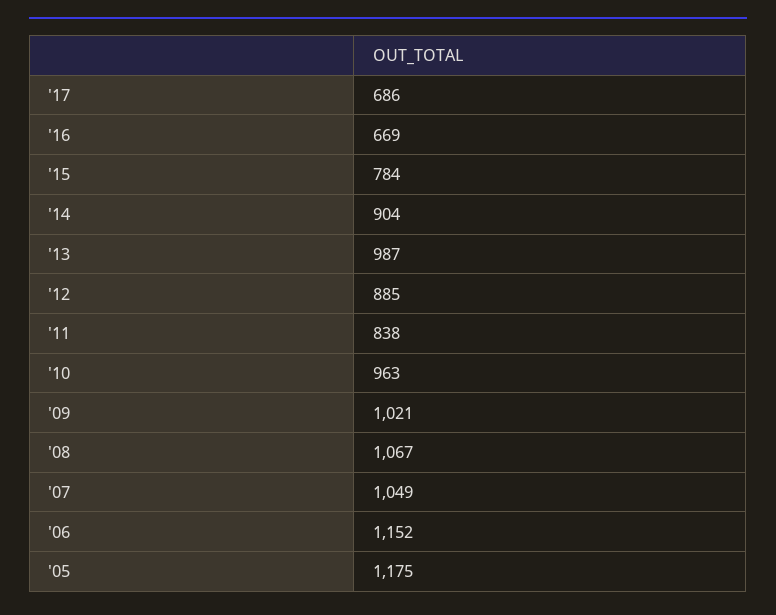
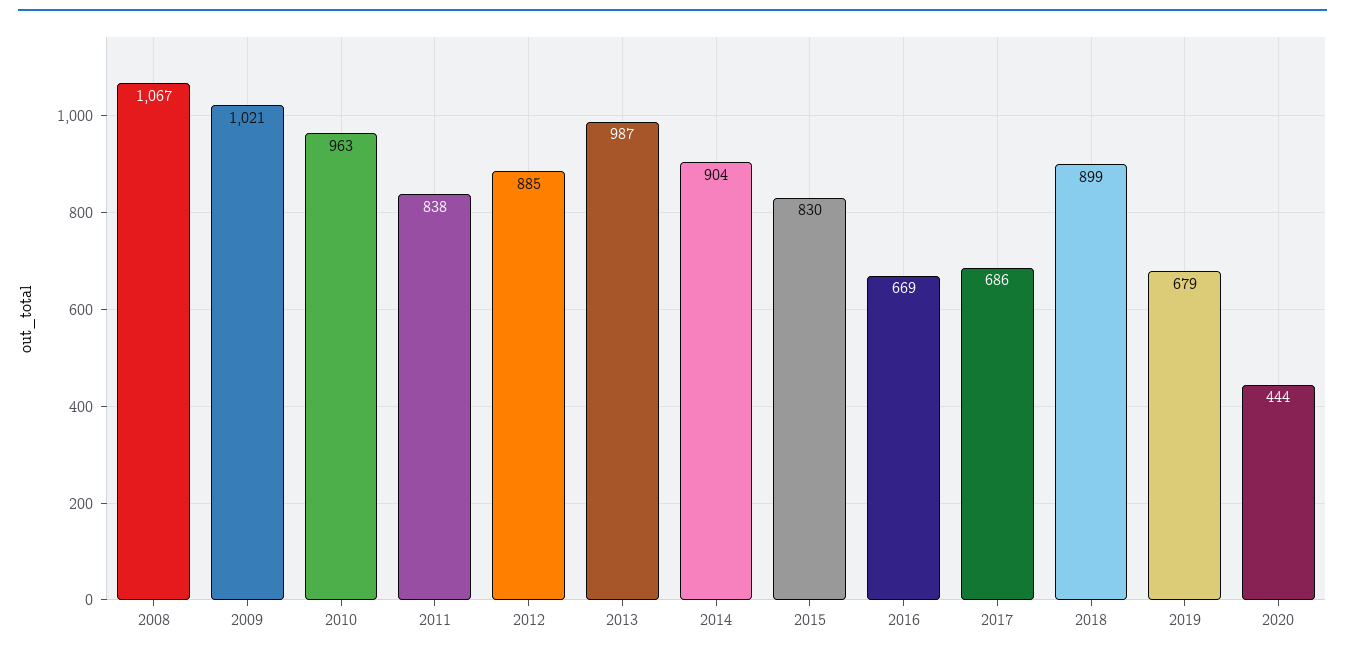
'15: 784 -> 830
'07: 1049 -> none
'06: 1152 -> none
'05: 1175 -> none
2018: none -> 899
2019: none -> 679
2020: none -> 444

